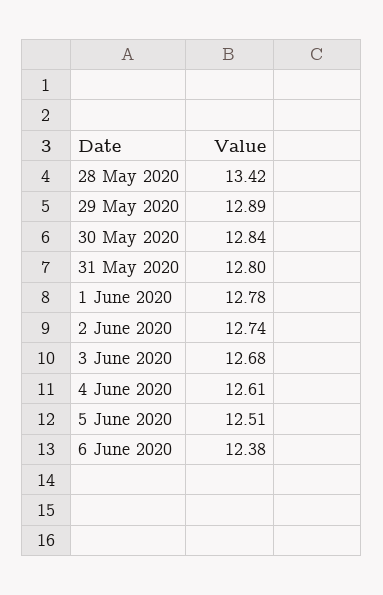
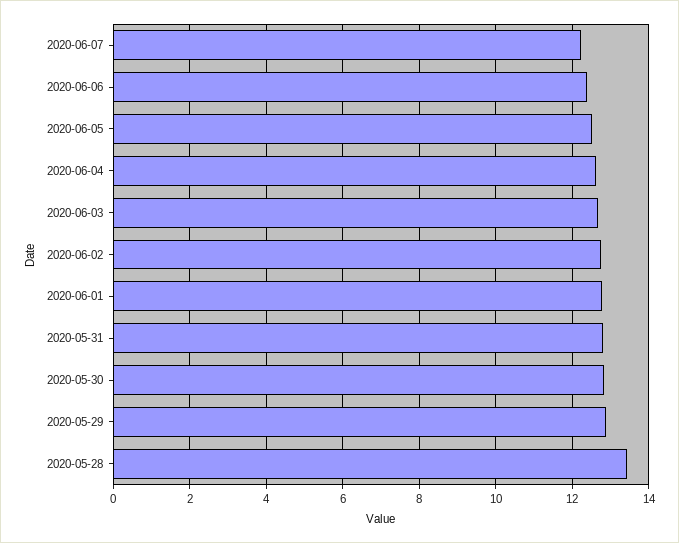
2020-06-07: none -> 12.2

